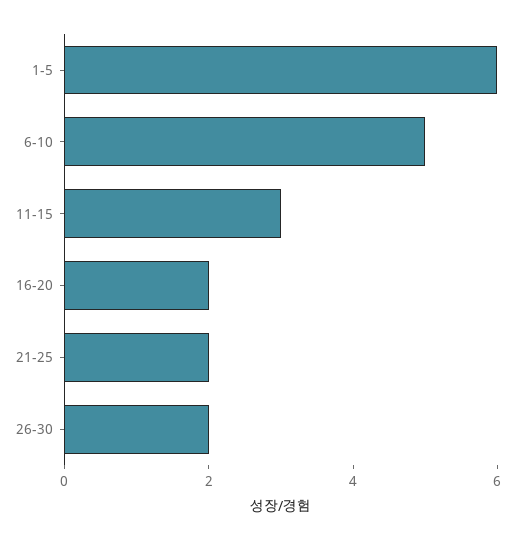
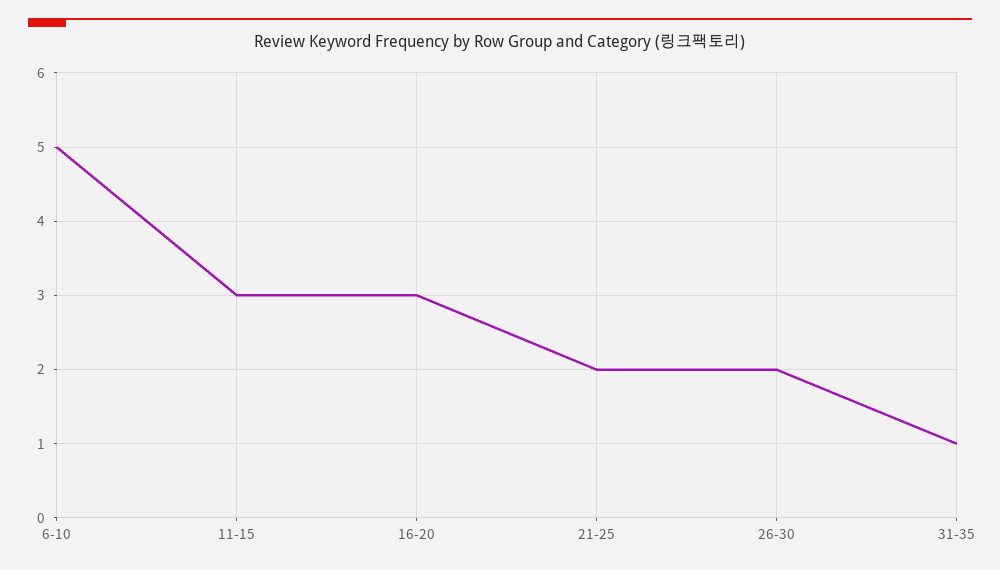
1-5: 6 -> none
16-20: 2 -> 3
31-35: none -> 1

